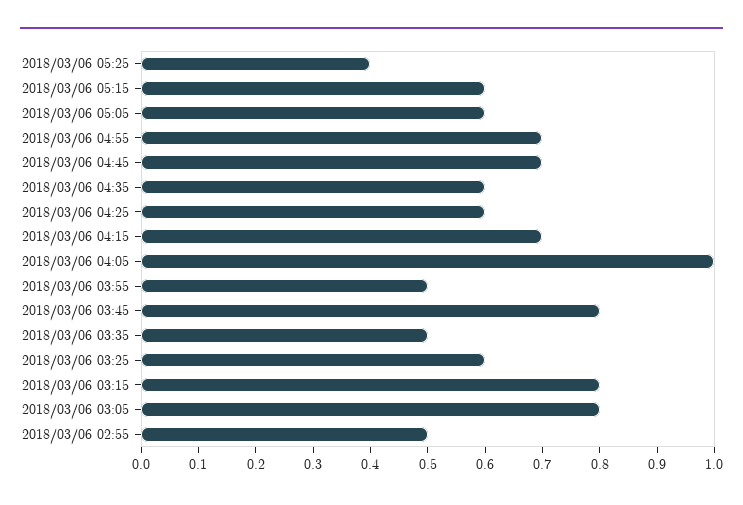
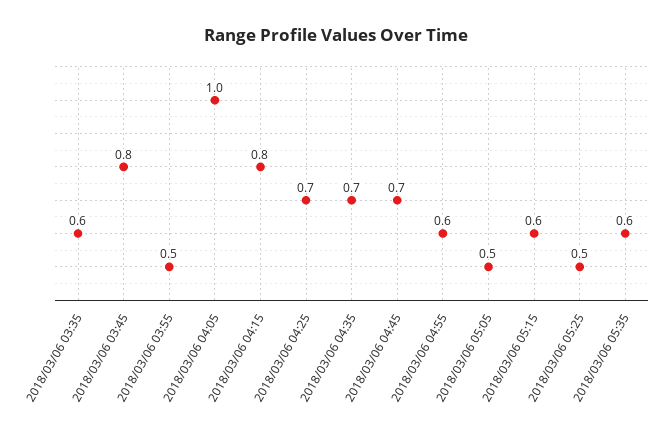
2018/03/06 05:25: 0.4 -> 0.5
2018/03/06 05:05: 0.6 -> 0.5
2018/03/06 04:55: 0.7 -> 0.6
2018/03/06 04:35: 0.6 -> 0.7
2018/03/06 04:25: 0.6 -> 0.7
2018/03/06 04:15: 0.7 -> 0.8
2018/03/06 03:35: 0.5 -> 0.6
2018/03/06 03:25: 0.6 -> none
2018/03/06 03:15: 0.8 -> none
2018/03/06 03:05: 0.8 -> none
2018/03/06 02:55: 0.5 -> none
2018/03/06 05:35: none -> 0.6

